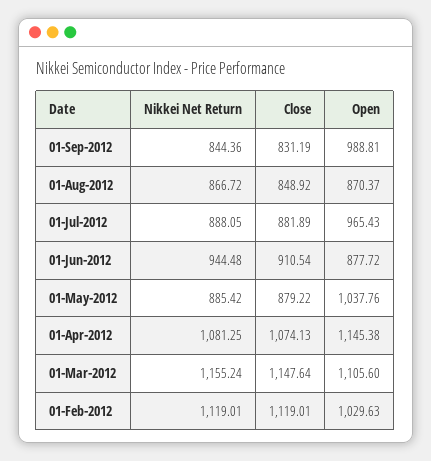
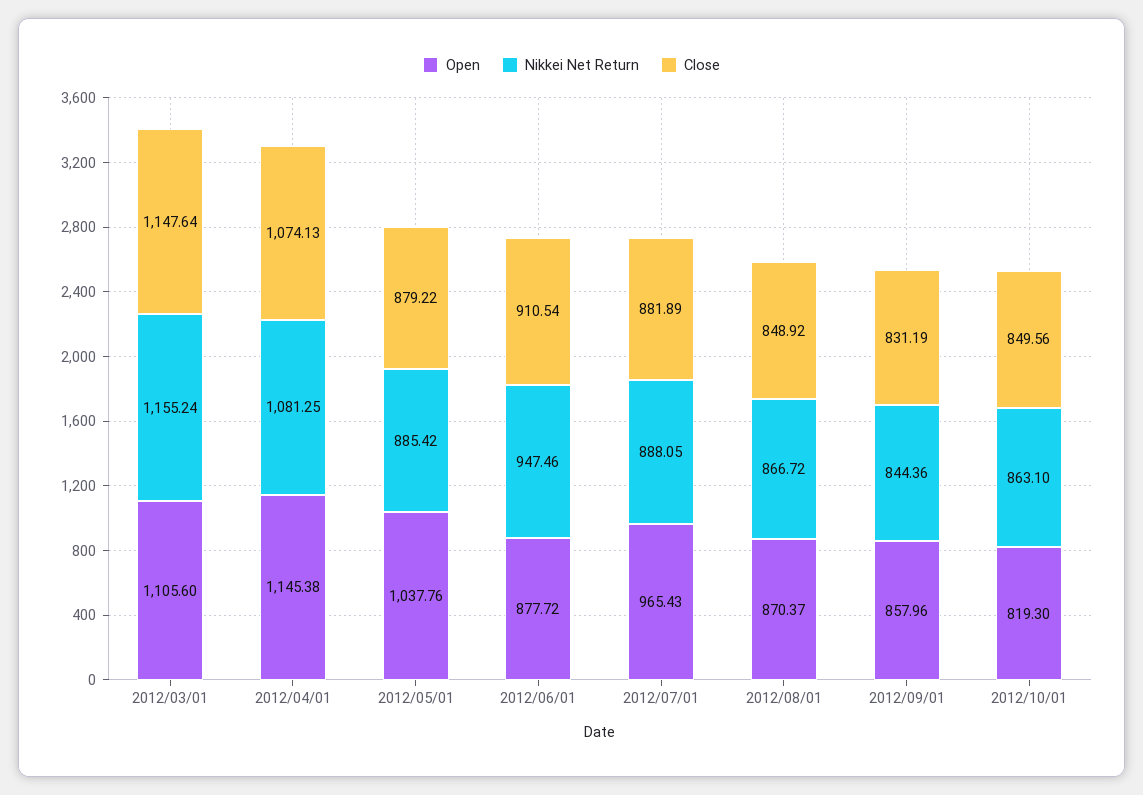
Open, 01-Sep-2012: 988.81 -> 857.96
Nikkei Net Return, 01-Jun-2012: 944.48 -> 947.46
Nikkei Net Return, 01-Feb-2012: 1119.01 -> none
Close, 01-Feb-2012: 1119.01 -> none
Open, 01-Feb-2012: 1029.63 -> none
Open, 2012/10/01: none -> 819.3
Nikkei Net Return, 2012/10/01: none -> 863.1
Close, 2012/10/01: none -> 849.56

